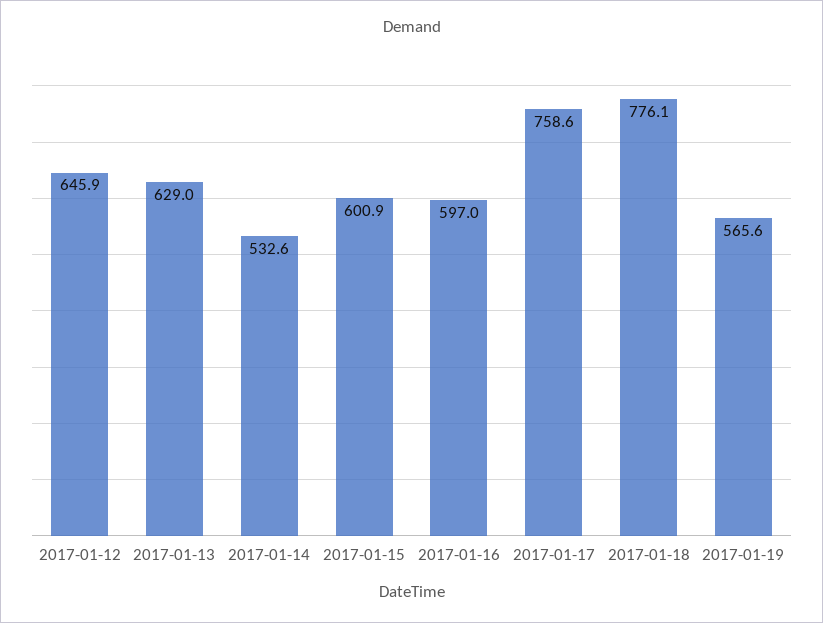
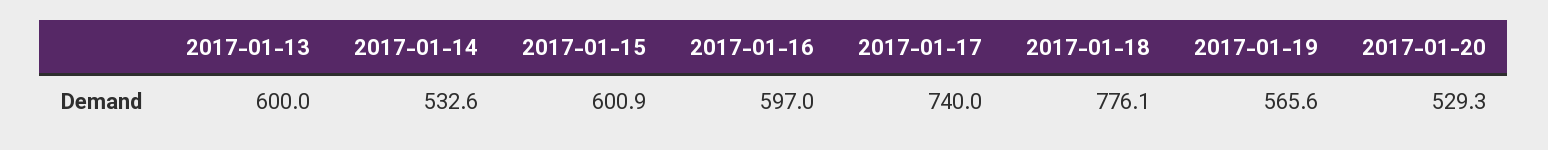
2017-01-12: 645.9 -> none
2017-01-13: 629 -> 600
2017-01-17: 758.6 -> 740
2017-01-20: none -> 529.3

